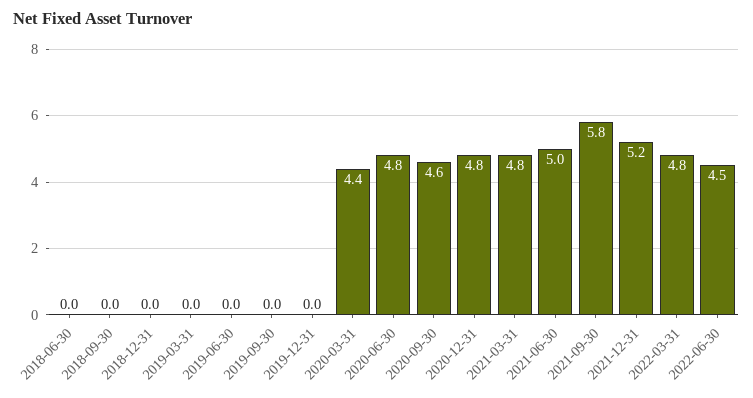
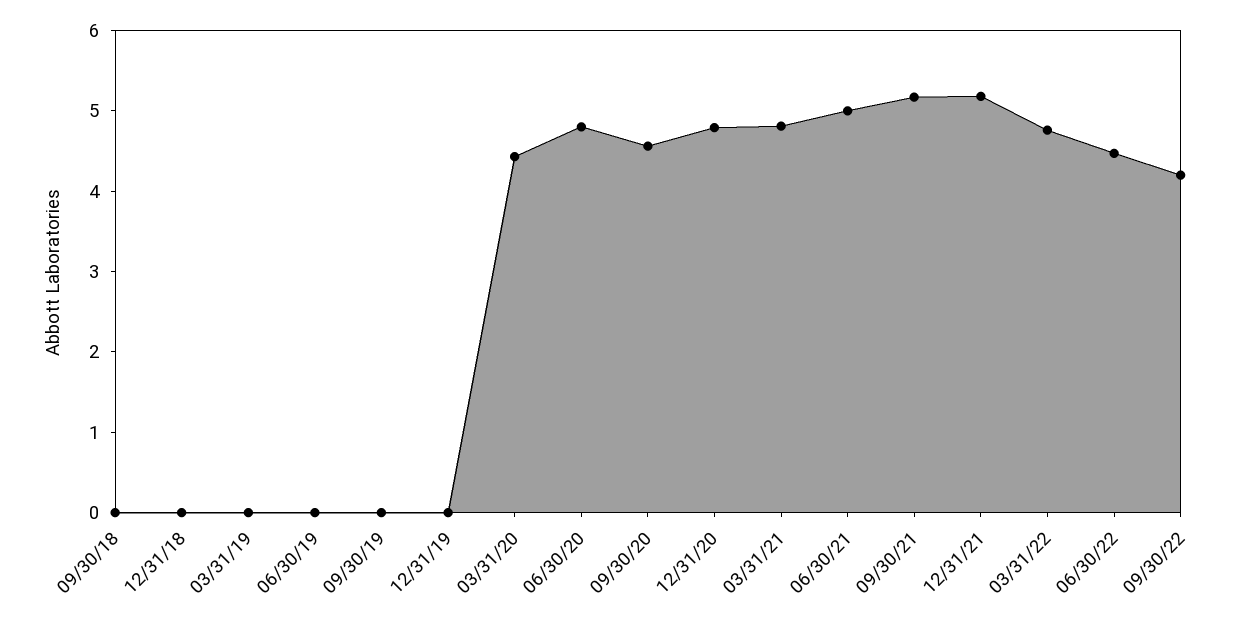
2018-06-30: 0 -> none
2021-09-30: 5.8 -> 5.2
09/30/22: none -> 4.2

